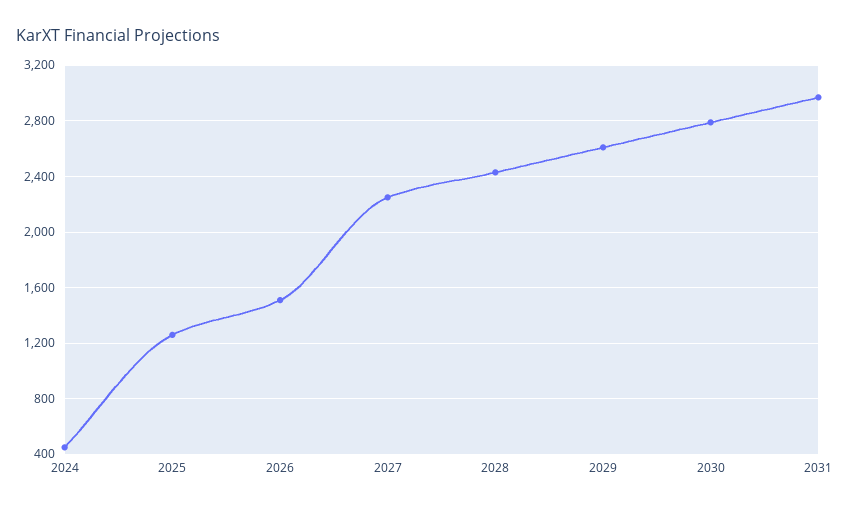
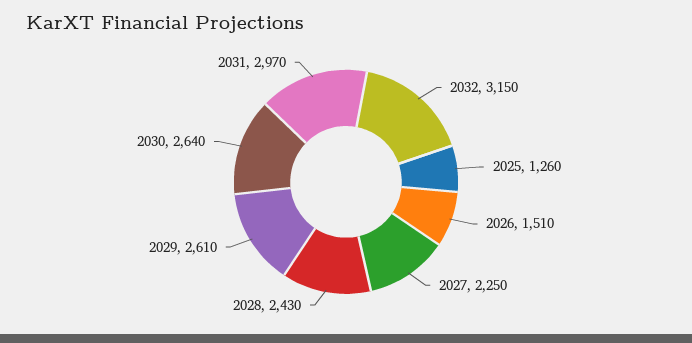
2024: 450 -> none
2030: 2800 -> 2640
2032: none -> 3150

